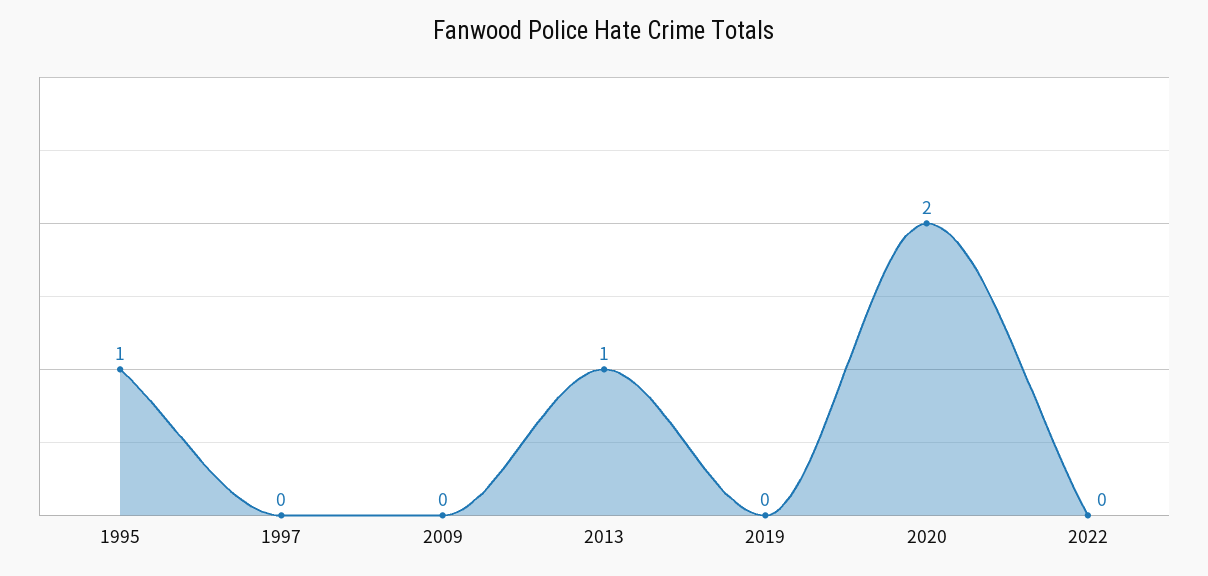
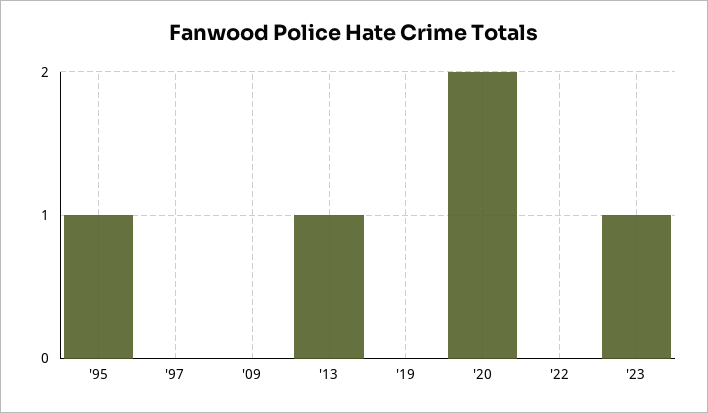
'23: none -> 1

